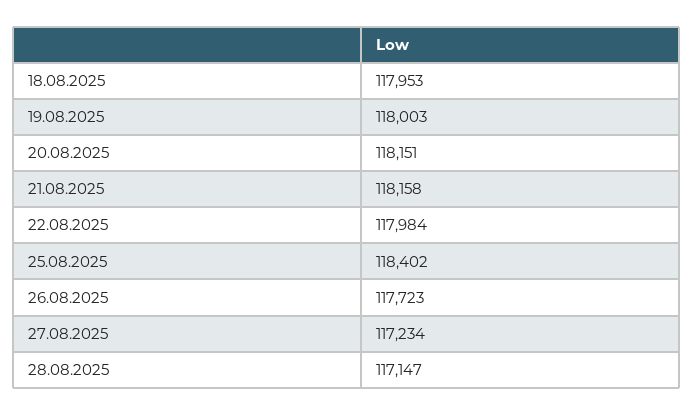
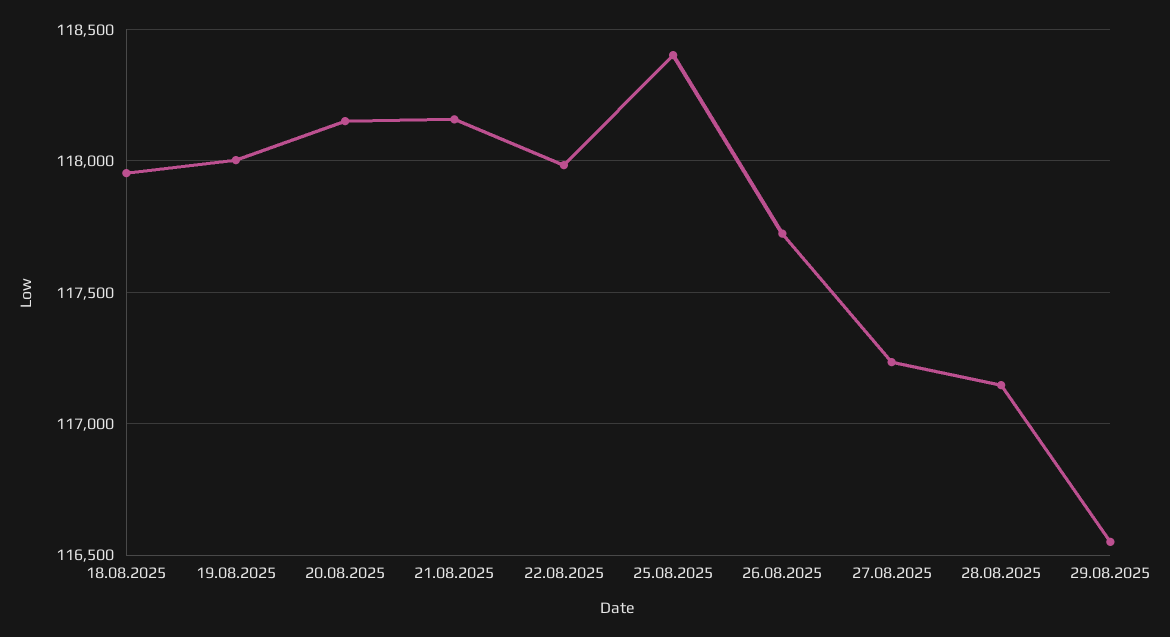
29.08.2025: none -> 116550

